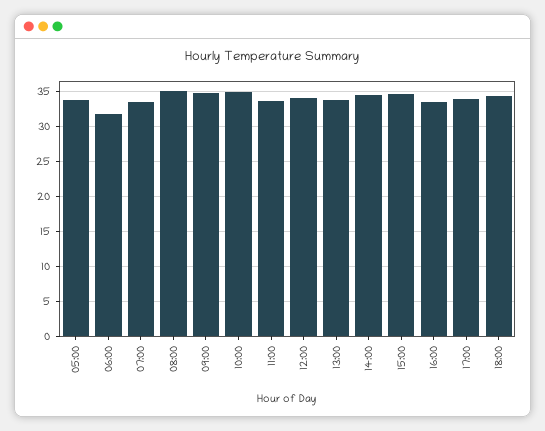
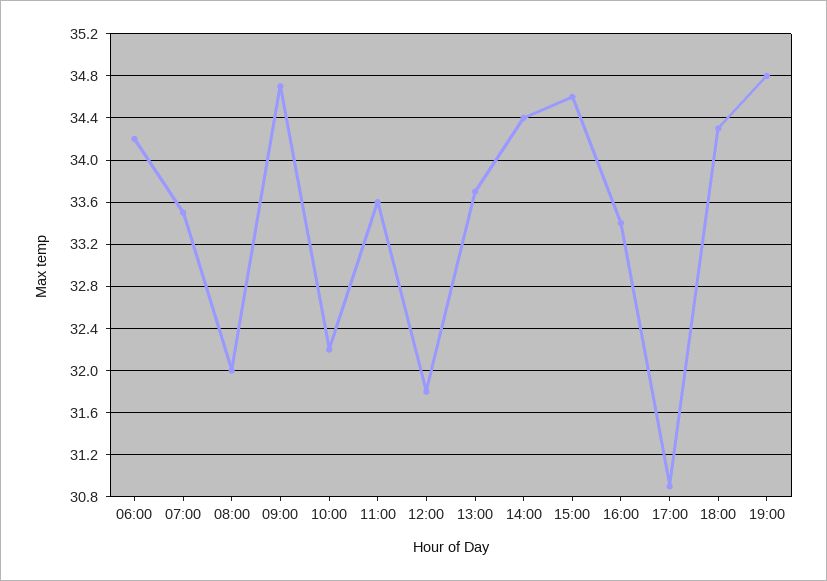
05:00: 34 -> none
06:00: 32 -> 34.2
08:00: 35 -> 32
10:00: 35 -> 32.2
12:00: 34 -> 31.8
17:00: 34 -> 30.9
19:00: none -> 34.8

